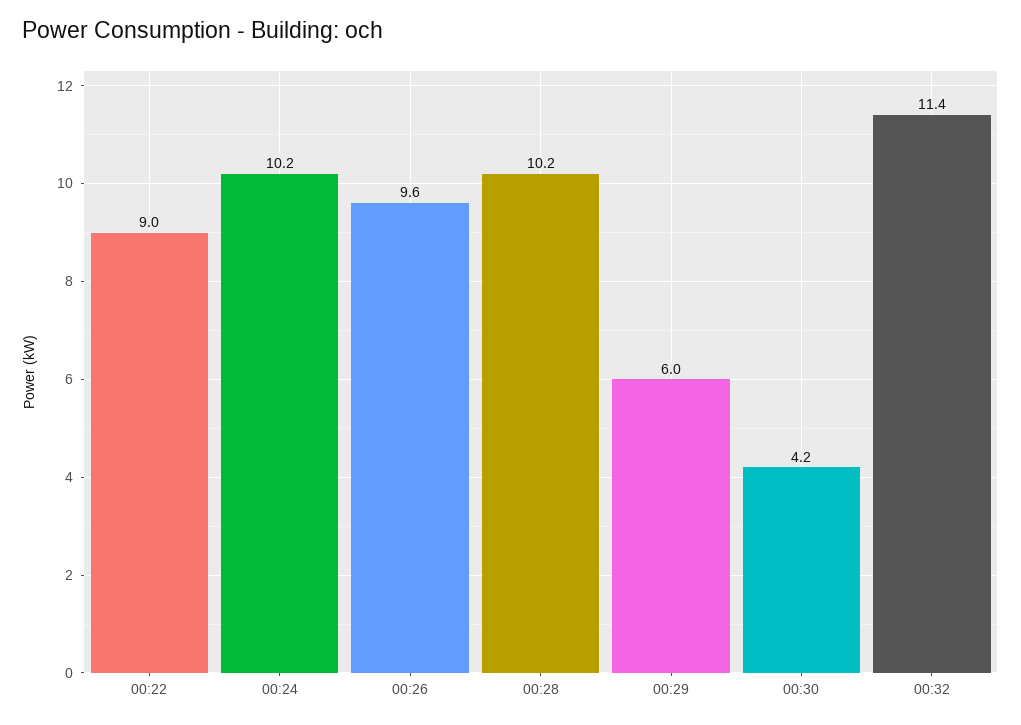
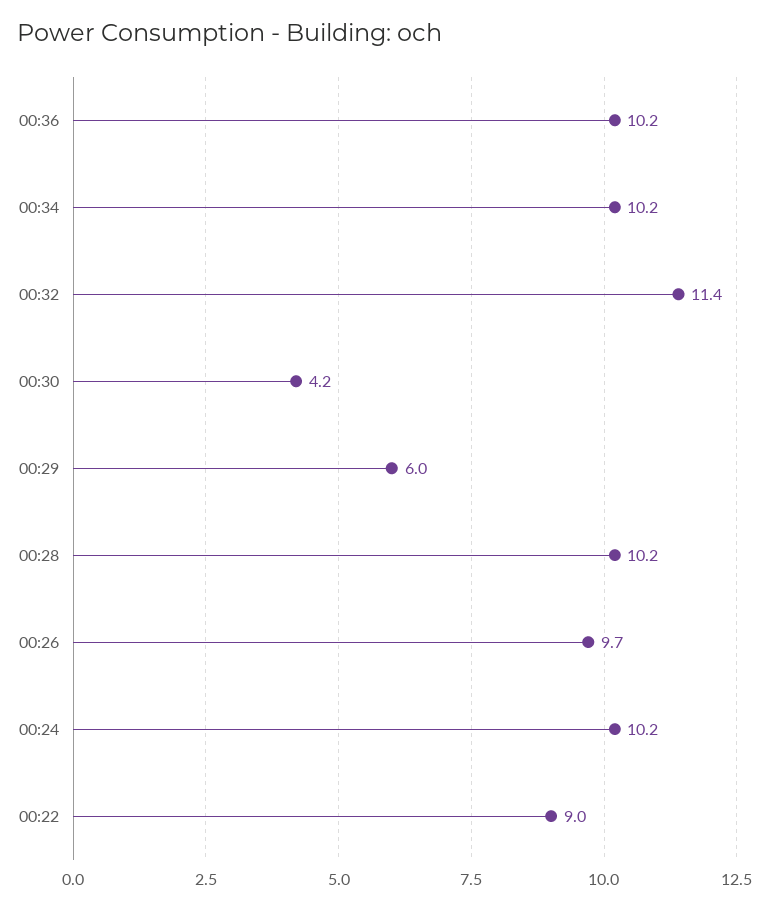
00:26: 9.6 -> 9.7
00:36: none -> 10.2
00:34: none -> 10.2

